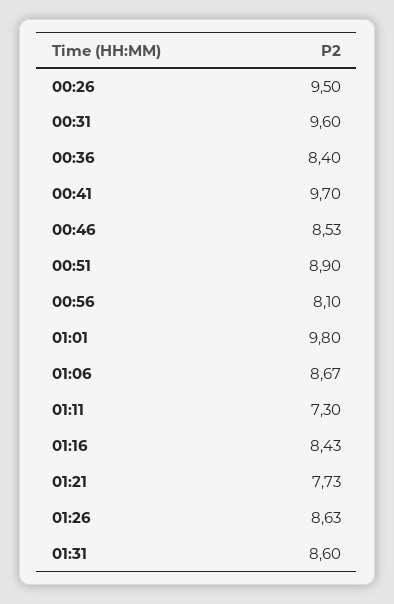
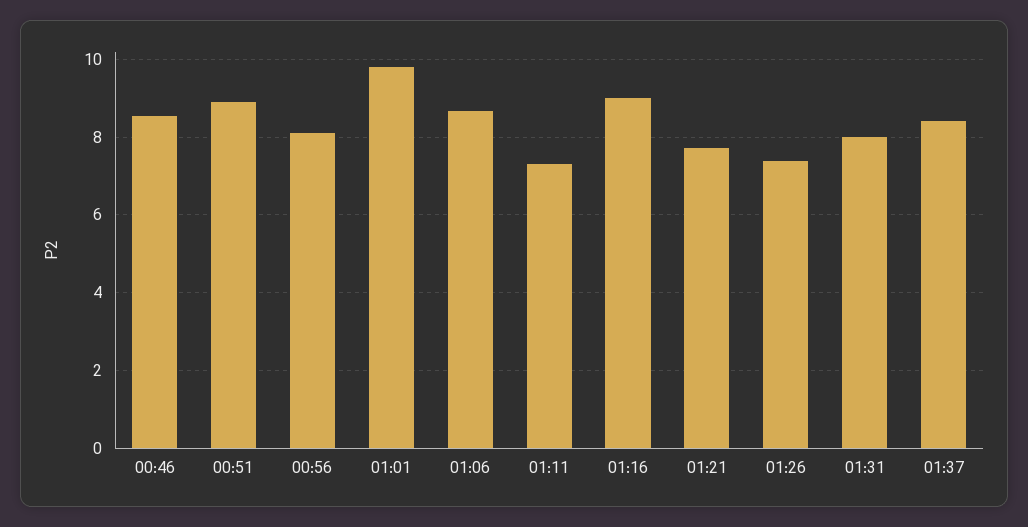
00:26: 9.5 -> none
00:31: 9.6 -> none
00:36: 8.4 -> none
00:41: 9.7 -> none
01:16: 8.43 -> 9
01:26: 8.63 -> 7.4
01:31: 8.6 -> 8
01:37: none -> 8.4

